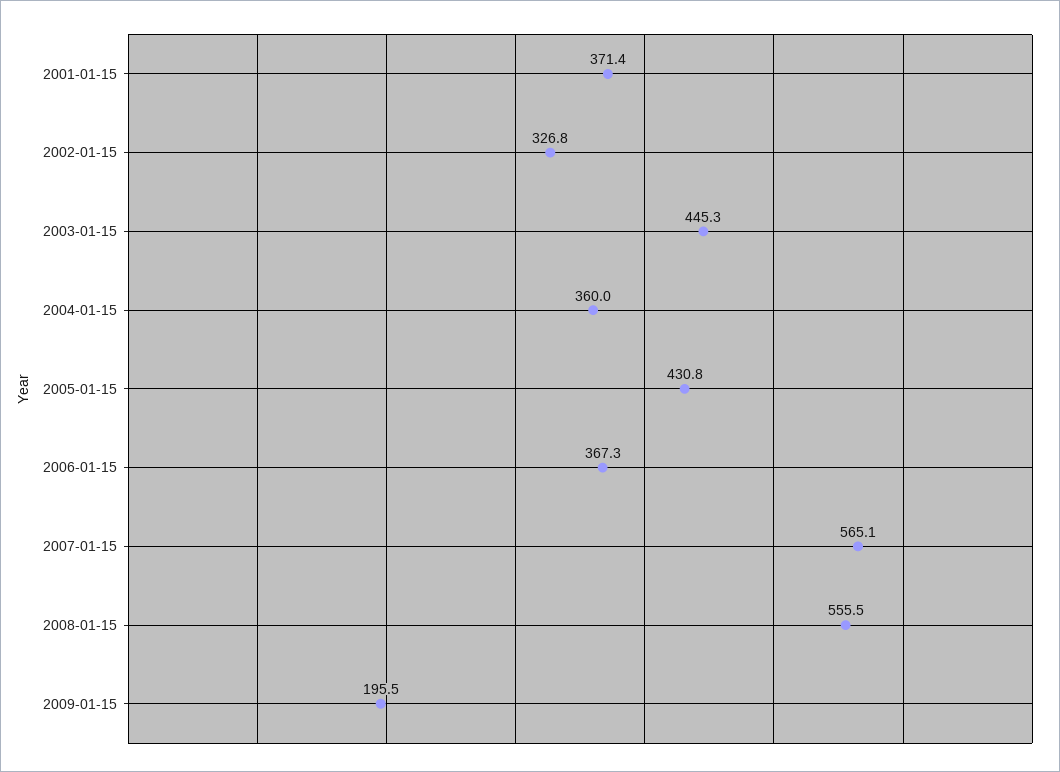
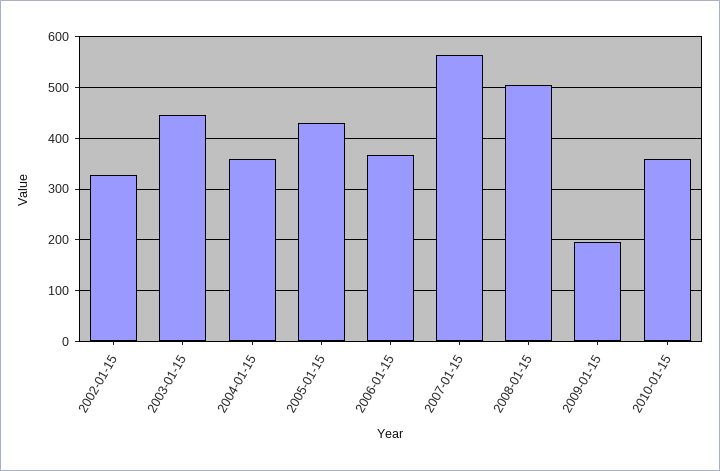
2001-01-15: 371.4 -> none
2008-01-15: 555.5 -> 500
2010-01-15: none -> 360

